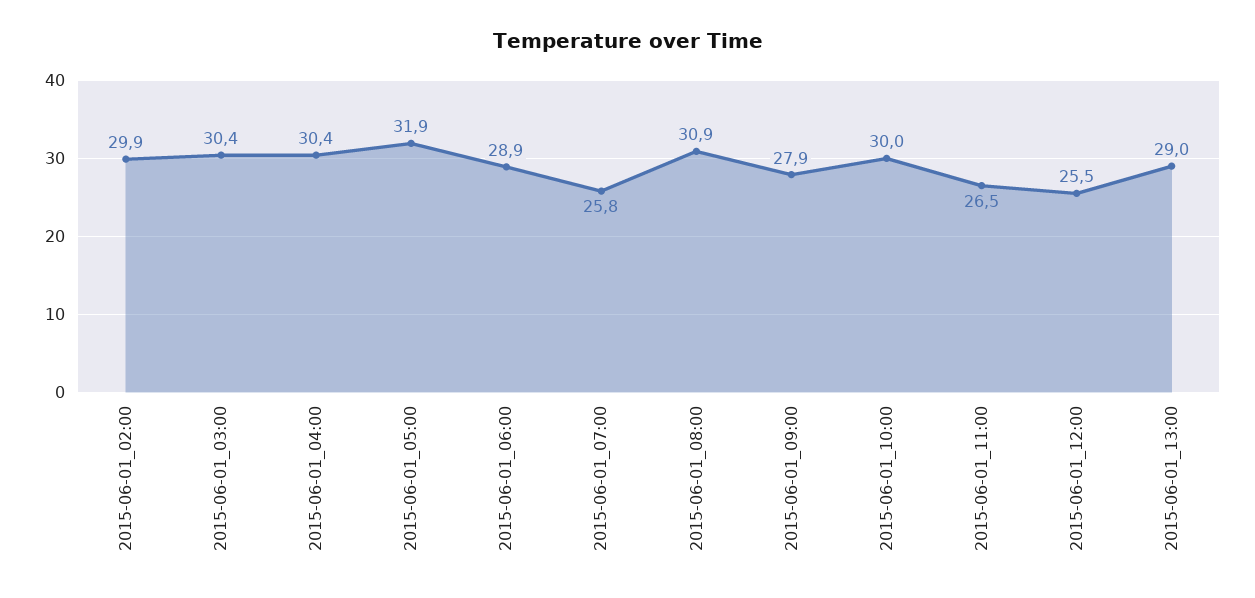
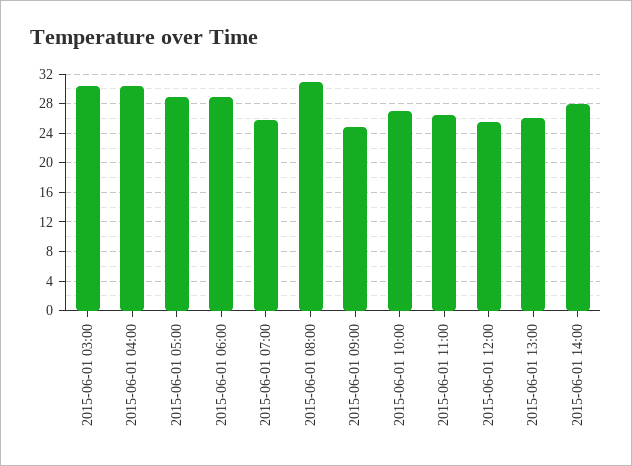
2015-06-01_02:00: 29.9 -> none
2015-06-01_05:00: 31.9 -> 29
2015-06-01_09:00: 27.9 -> 25
2015-06-01_10:00: 30 -> 27
2015-06-01_13:00: 29 -> 26
2015-06-01 14:00: none -> 28

